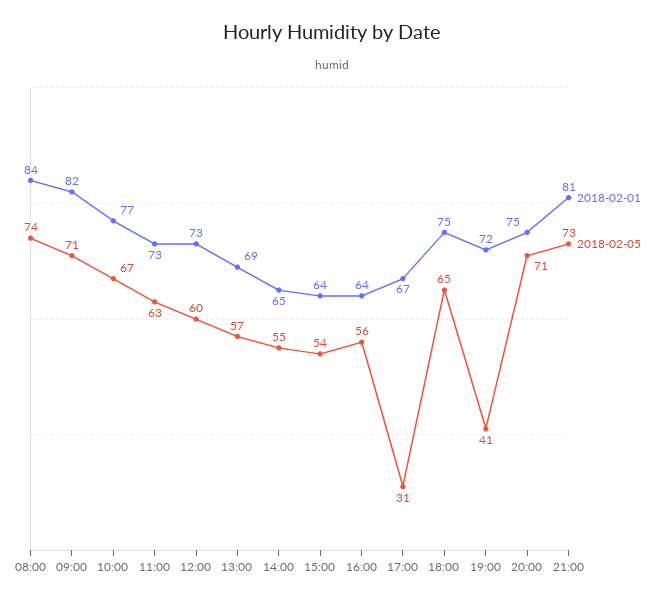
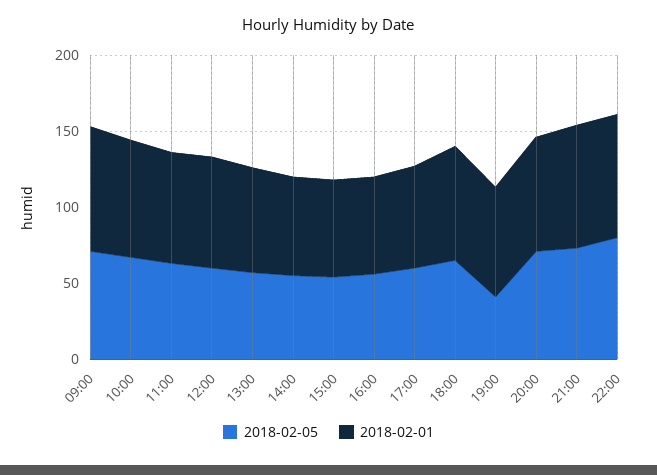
2018-02-01, 08:00: 84 -> none
2018-02-05, 08:00: 74 -> none
2018-02-05, 17:00: 31 -> 60
2018-02-05, 22:00: none -> 80
2018-02-01, 22:00: none -> 80

